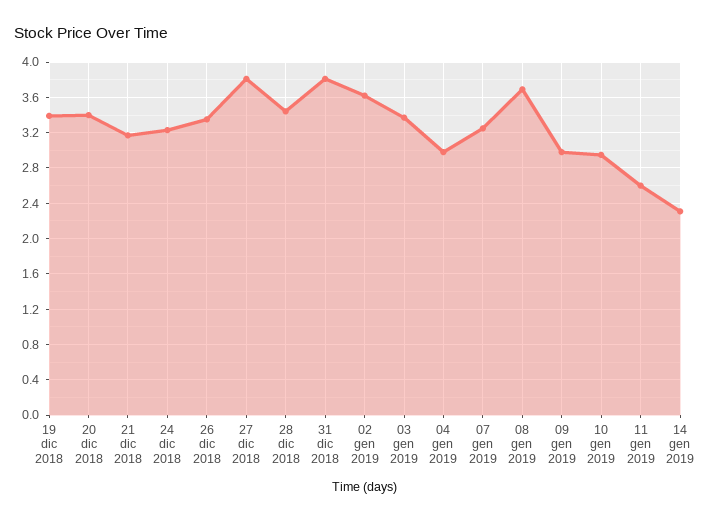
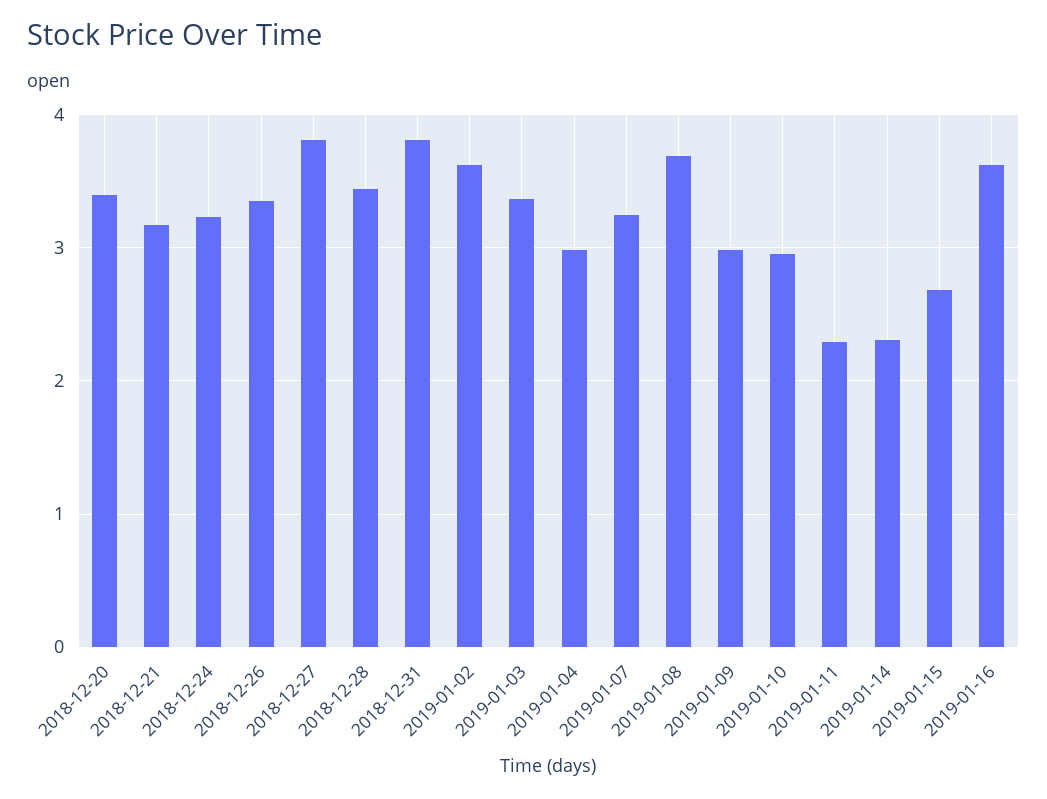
19 dic 2018: 3.4 -> none
11 gen 2019: 2.6 -> 2.3
2019-01-15: none -> 2.7
2019-01-16: none -> 3.6

